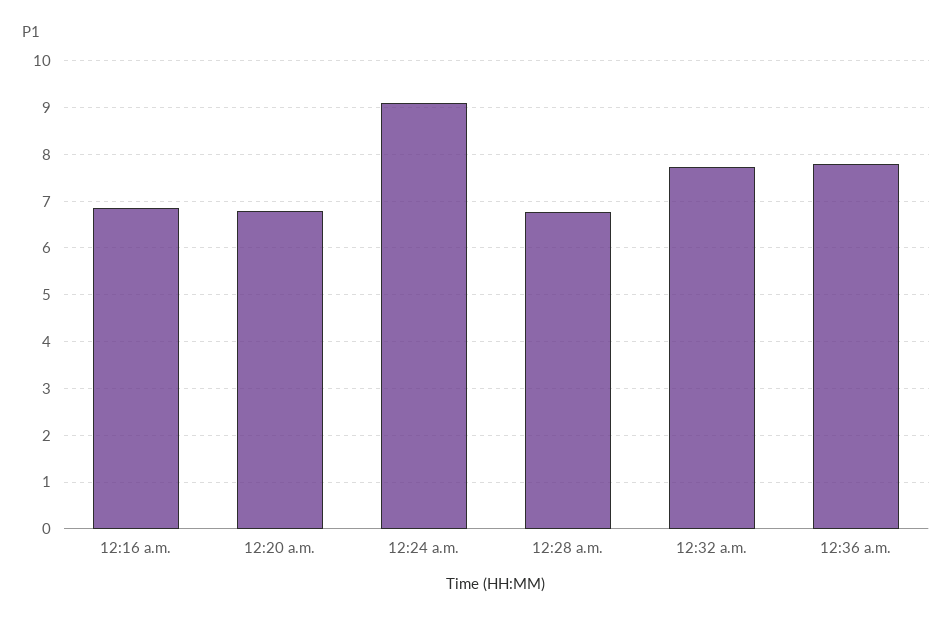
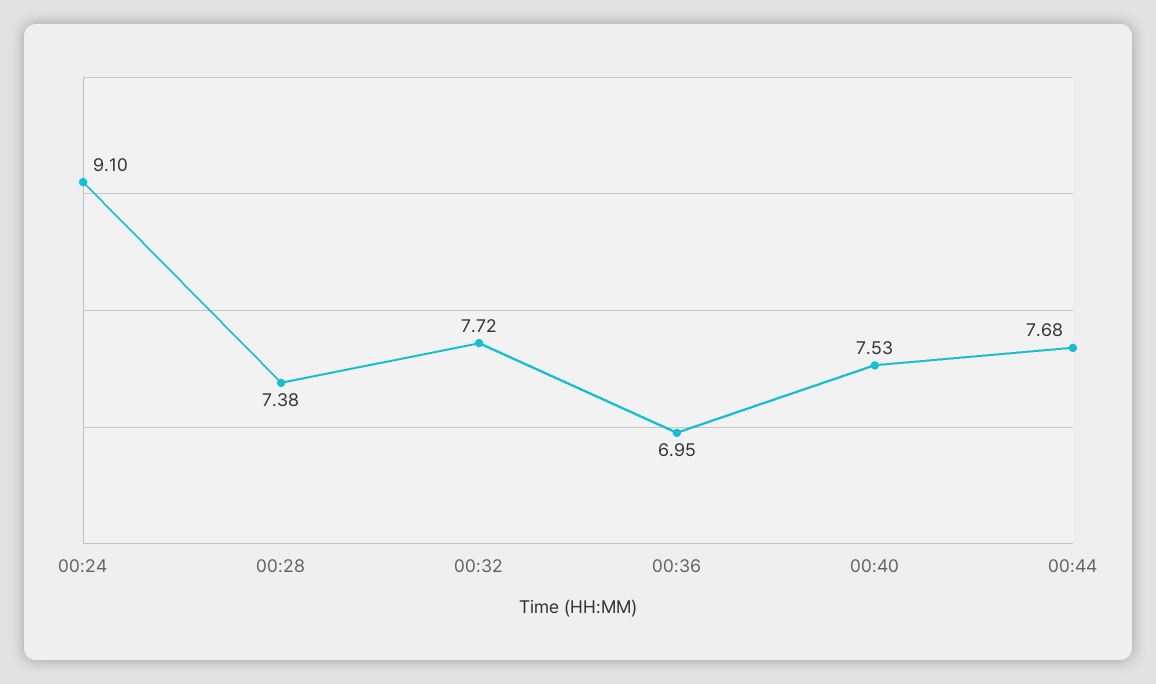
12:16 a.m.: 6.8 -> none
12:20 a.m.: 6.8 -> none
12:28 a.m.: 6.8 -> 7.38
12:36 a.m.: 7.8 -> 6.95
00:40: none -> 7.53
00:44: none -> 7.68

